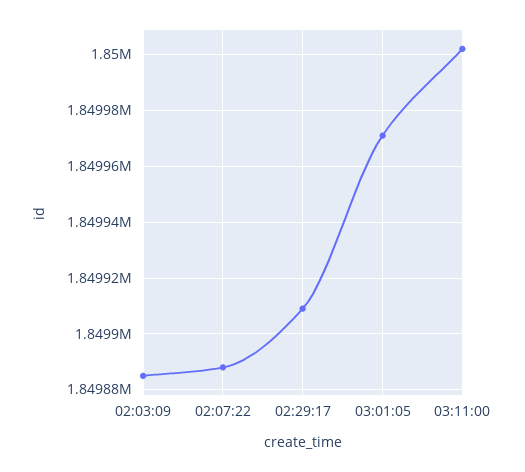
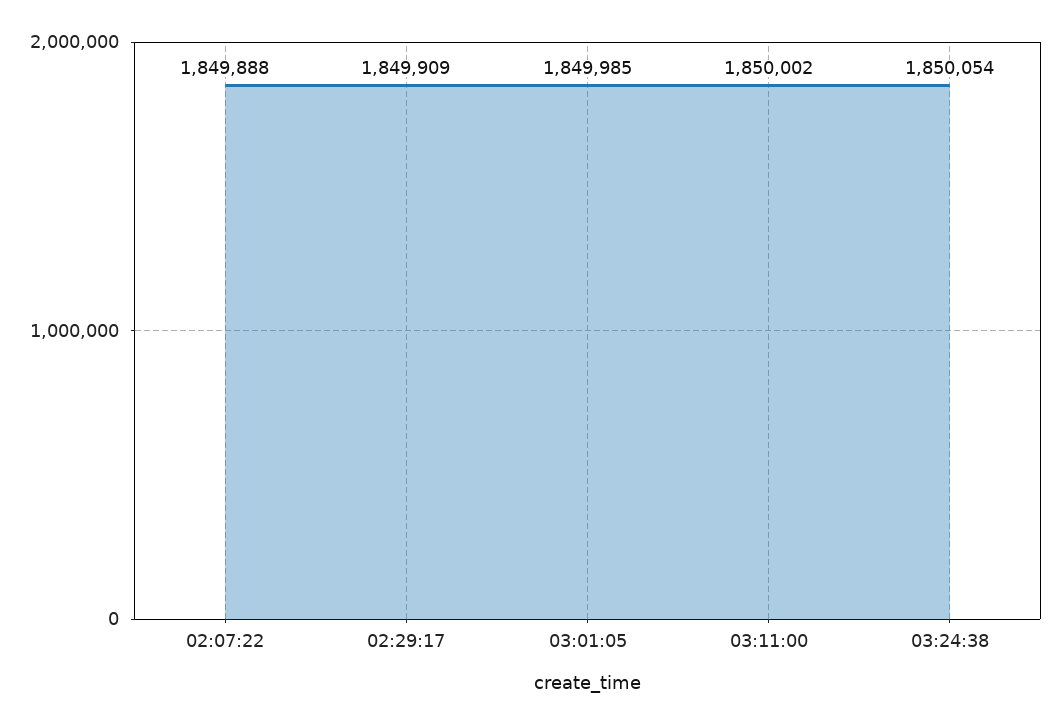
02:03:09: 1849885 -> none
03:01:05: 1849970 -> 1849985
03:24:38: none -> 1850054

